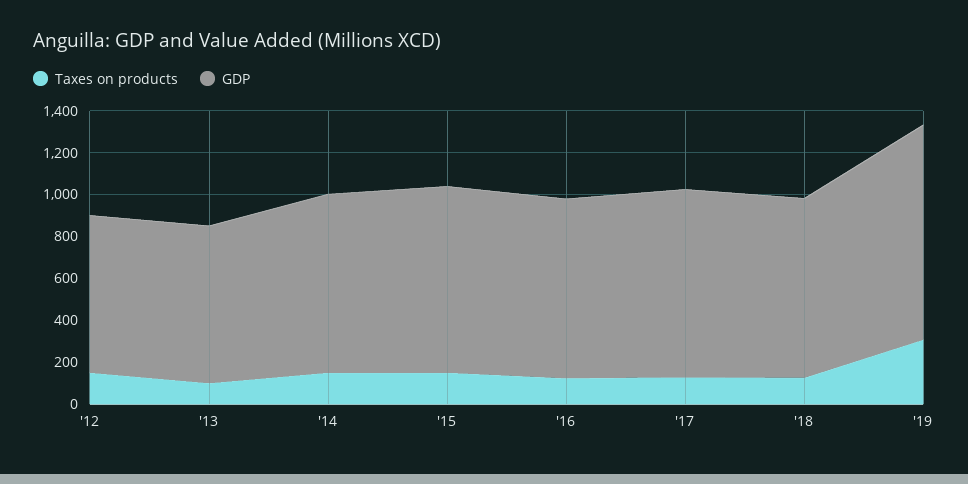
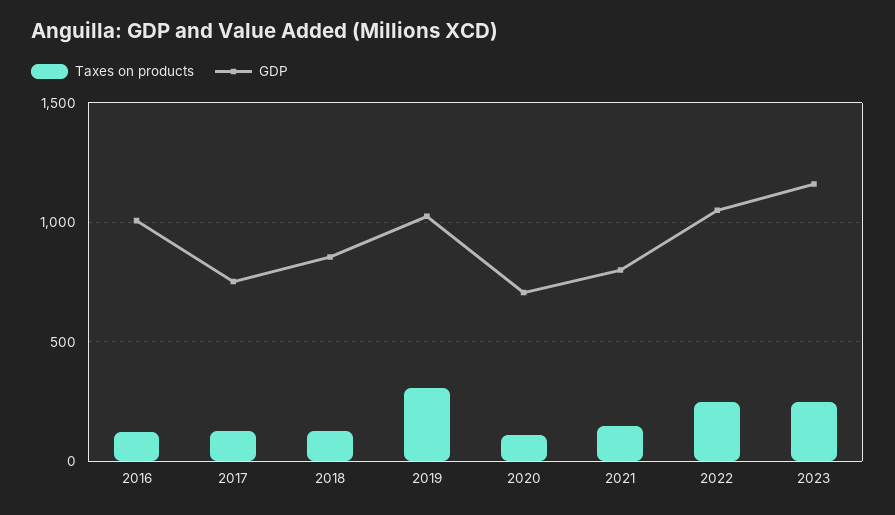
Taxes on products, '12: 150 -> none
GDP, '12: 750 -> none
Taxes on products, '13: 100 -> none
GDP, '13: 750 -> none
Taxes on products, '14: 150 -> none
GDP, '14: 850 -> none
Taxes on products, '15: 150 -> none
GDP, '15: 900 -> none
GDP, '16: 850 -> 1000
GDP, '17: 900 -> 750
Taxes on products, 2020: none -> 100
GDP, 2020: none -> 700
Taxes on products, 2021: none -> 150
GDP, 2021: none -> 800
Taxes on products, 2022: none -> 250
GDP, 2022: none -> 1050
Taxes on products, 2023: none -> 250
GDP, 2023: none -> 1150

